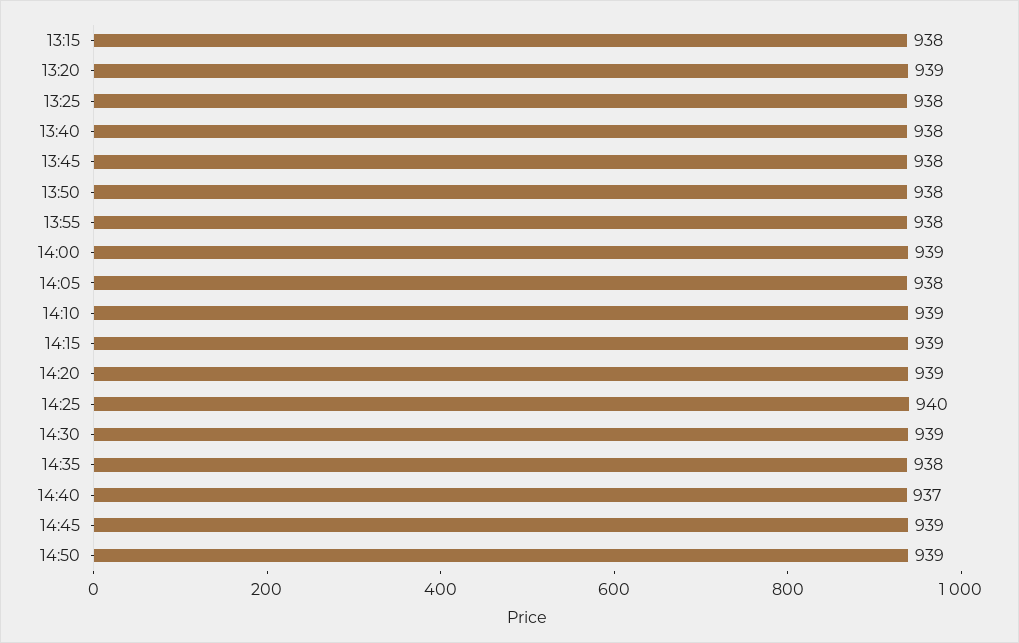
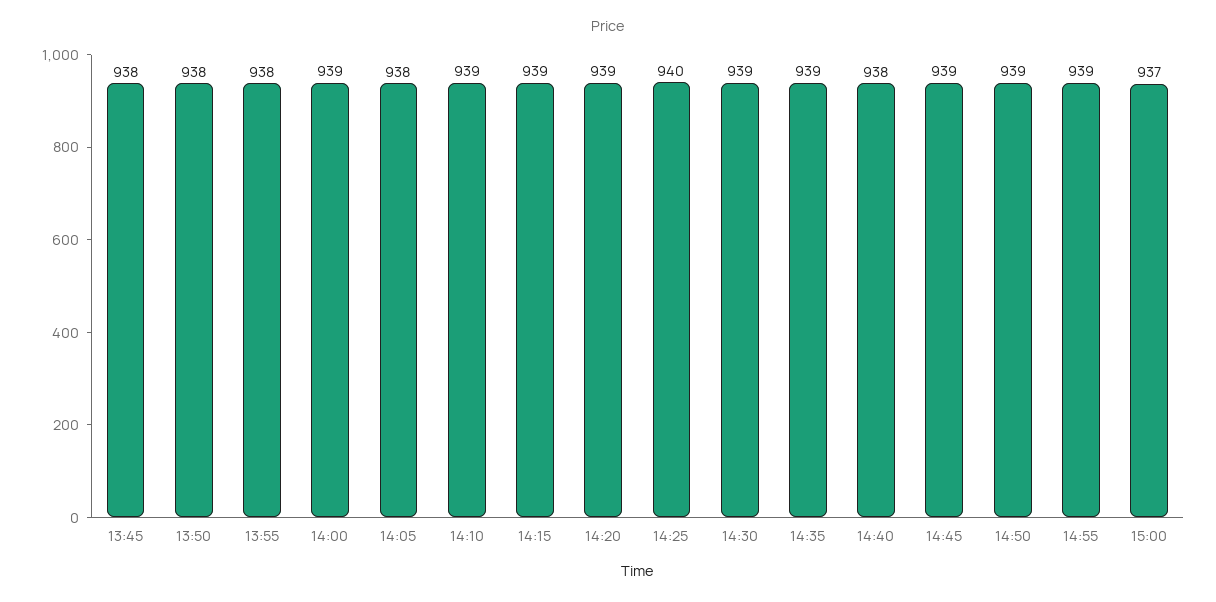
13:15: 938 -> none
13:20: 939 -> none
13:25: 938 -> none
13:40: 938 -> none
14:35: 938 -> 939
14:40: 937 -> 938
14:55: none -> 939
15:00: none -> 937

